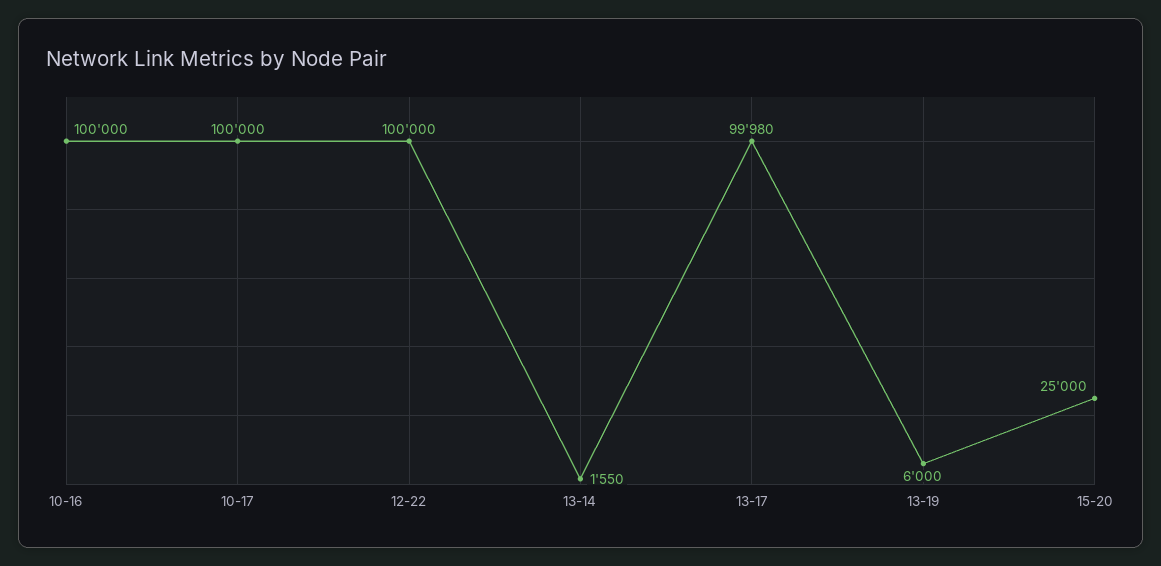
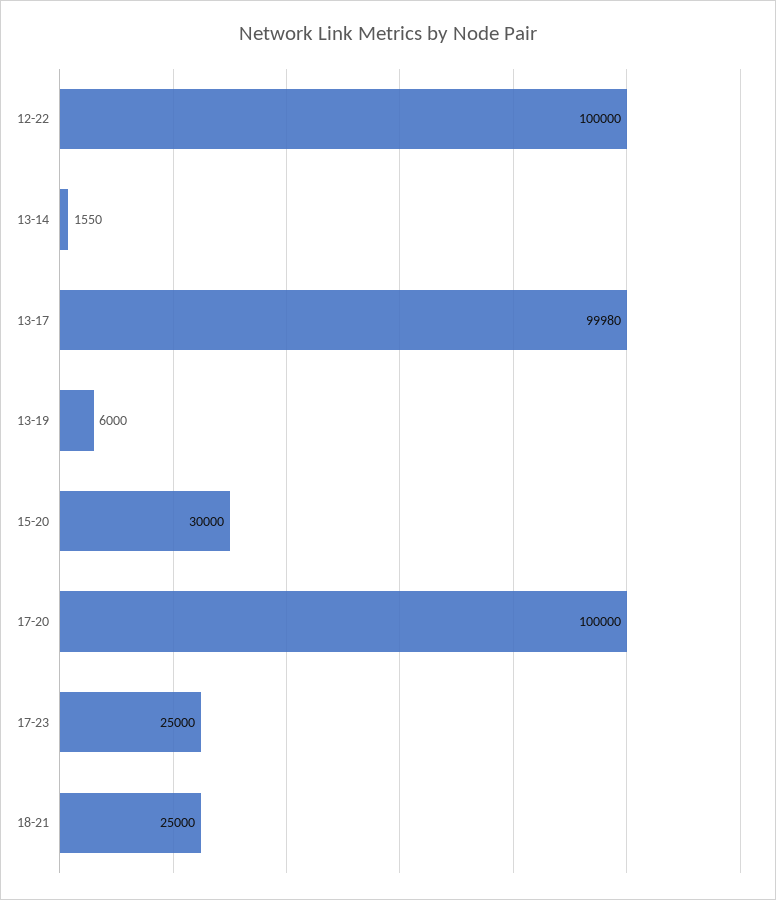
10-16: 100000 -> none
10-17: 100000 -> none
15-20: 25000 -> 30000
17-20: none -> 100000
17-23: none -> 25000
18-21: none -> 25000

